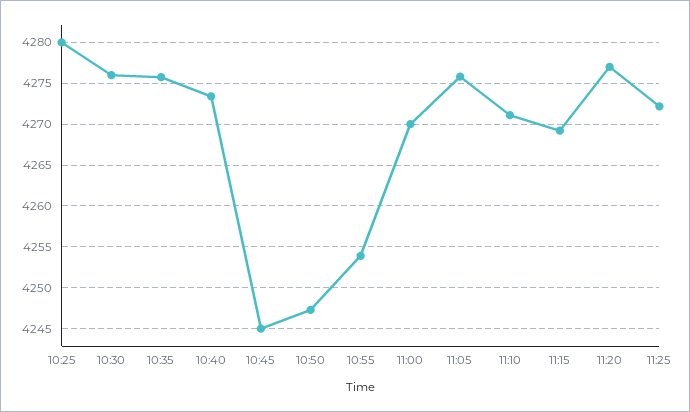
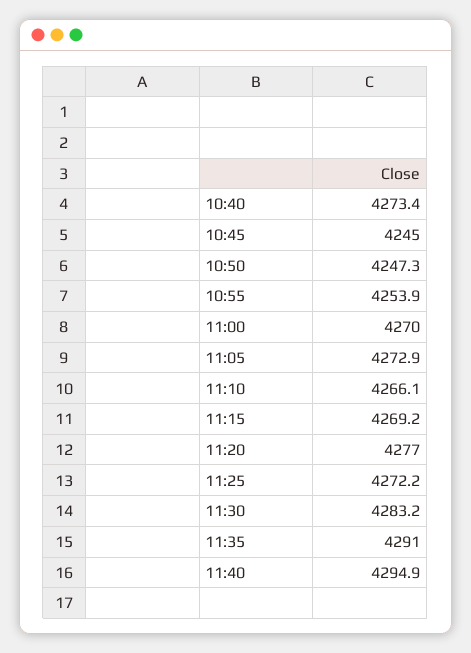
10:25: 4280 -> none
10:30: 4276 -> none
10:35: 4276 -> none
11:05: 4276 -> 4272.9
11:10: 4271 -> 4266.1
11:30: none -> 4283.2
11:35: none -> 4291
11:40: none -> 4294.9

